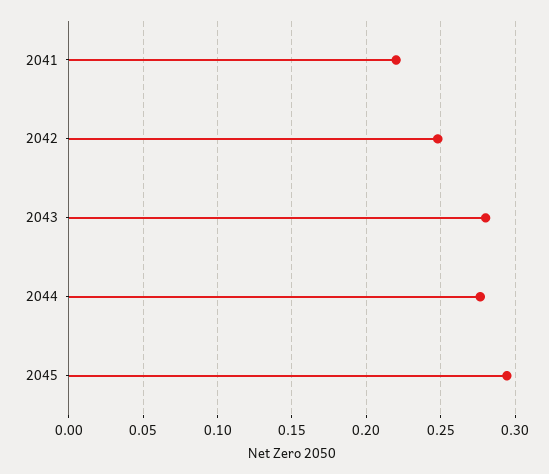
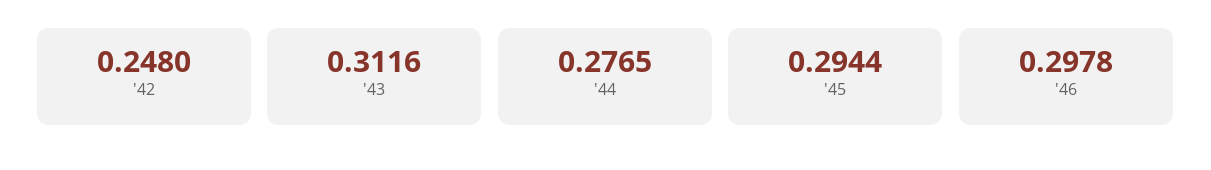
2041: 0.22 -> none
2043: 0.28 -> 0.3116
'46: none -> 0.2978

